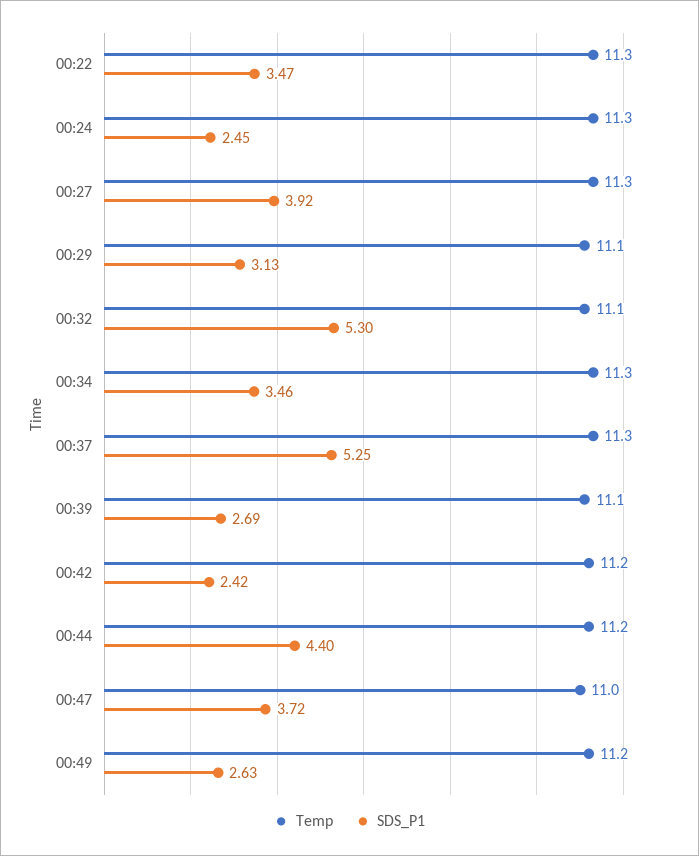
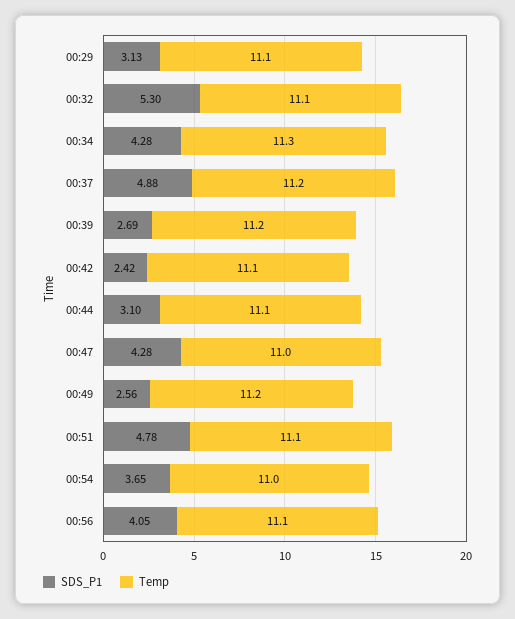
Temp, 00:22: 11.3 -> none
SDS_P1, 00:22: 3.47 -> none
Temp, 00:24: 11.3 -> none
SDS_P1, 00:24: 2.45 -> none
Temp, 00:27: 11.3 -> none
SDS_P1, 00:27: 3.92 -> none
SDS_P1, 00:34: 3.46 -> 4.28
Temp, 00:37: 11.3 -> 11.2
SDS_P1, 00:37: 5.25 -> 4.88
Temp, 00:39: 11.1 -> 11.2
Temp, 00:42: 11.2 -> 11.1
Temp, 00:44: 11.2 -> 11.1
SDS_P1, 00:44: 4.4 -> 3.1
SDS_P1, 00:47: 3.72 -> 4.28
SDS_P1, 00:49: 2.63 -> 2.56
SDS_P1, 00:51: none -> 4.78
Temp, 00:51: none -> 11.1
SDS_P1, 00:54: none -> 3.65
Temp, 00:54: none -> 11
SDS_P1, 00:56: none -> 4.05
Temp, 00:56: none -> 11.1

